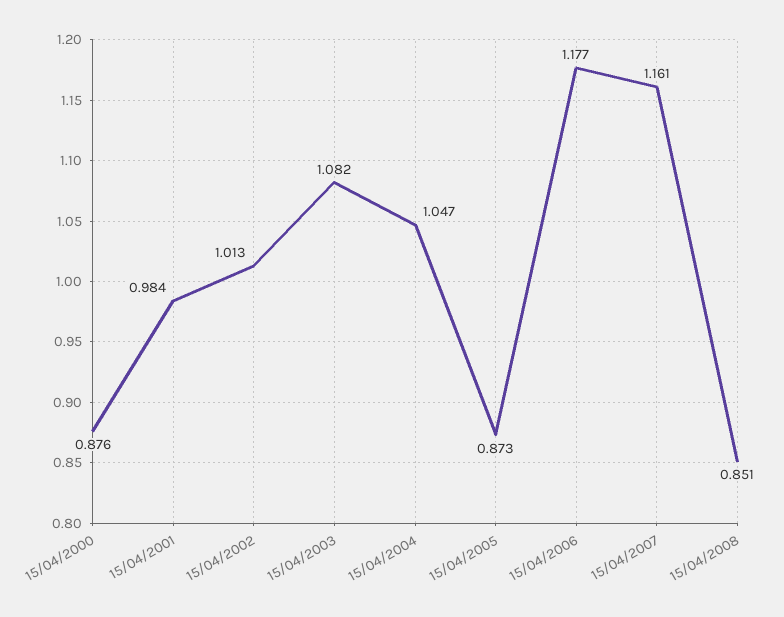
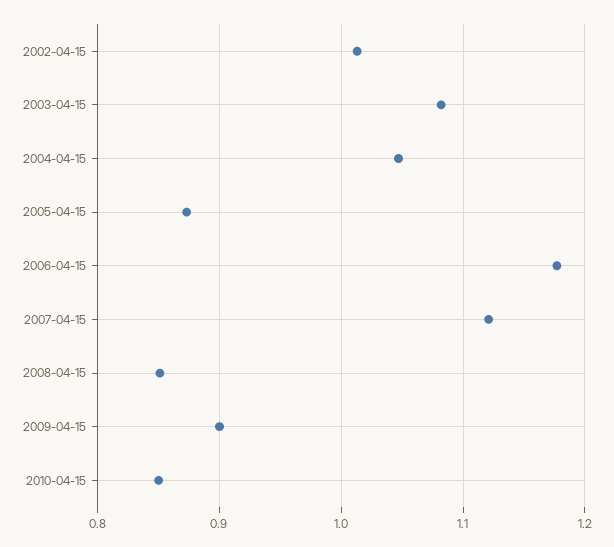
15/04/2000: 0.876 -> none
15/04/2001: 0.984 -> none
15/04/2007: 1.161 -> 1.12
2009-04-15: none -> 0.9
2010-04-15: none -> 0.85

